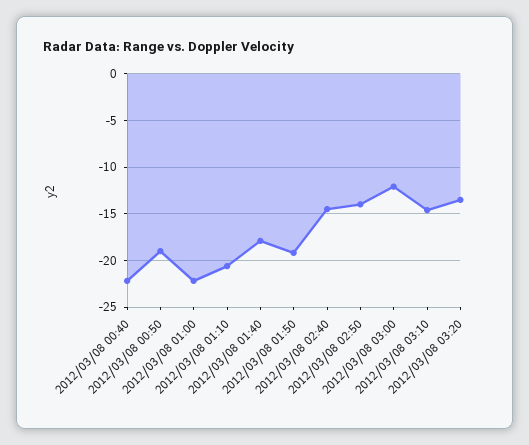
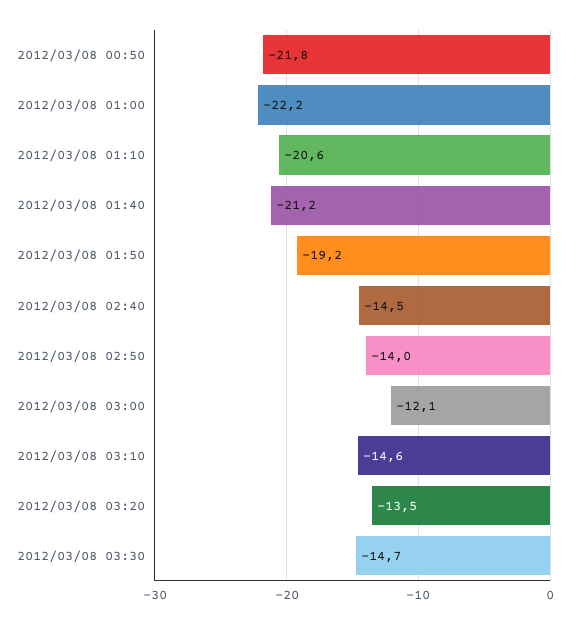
2012/03/08 00:40: -22 -> none
2012/03/08 00:50: -19 -> -21.8
2012/03/08 01:40: -18 -> -21.2
2012/03/08 03:30: none -> -14.7

